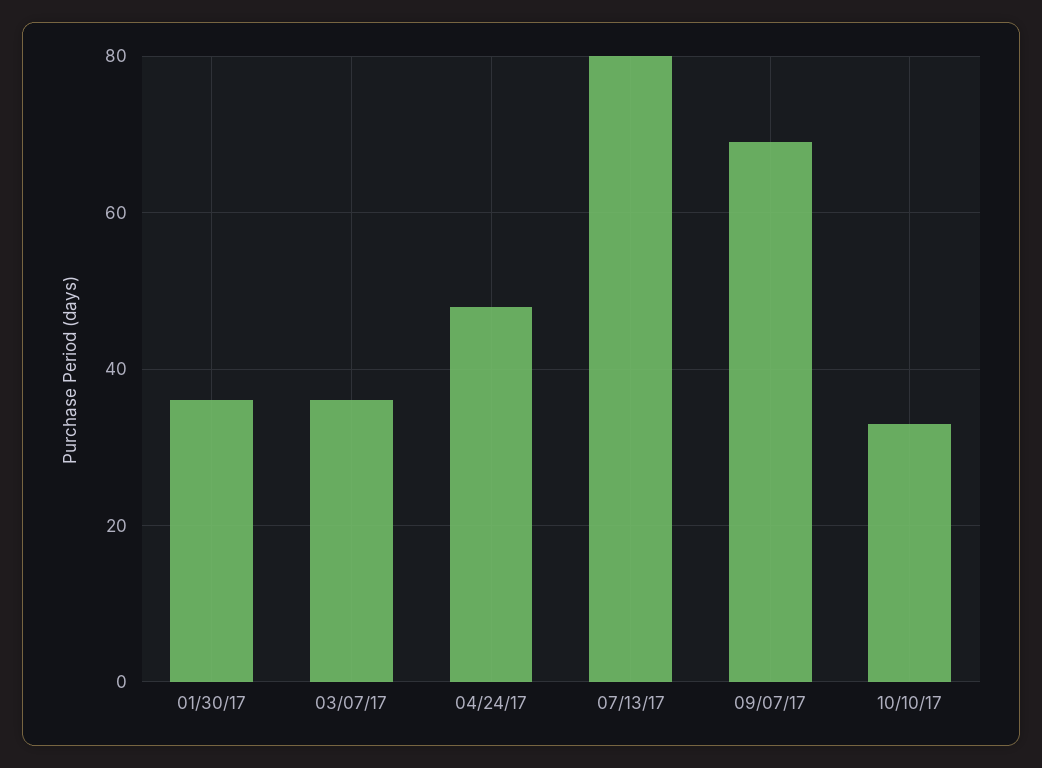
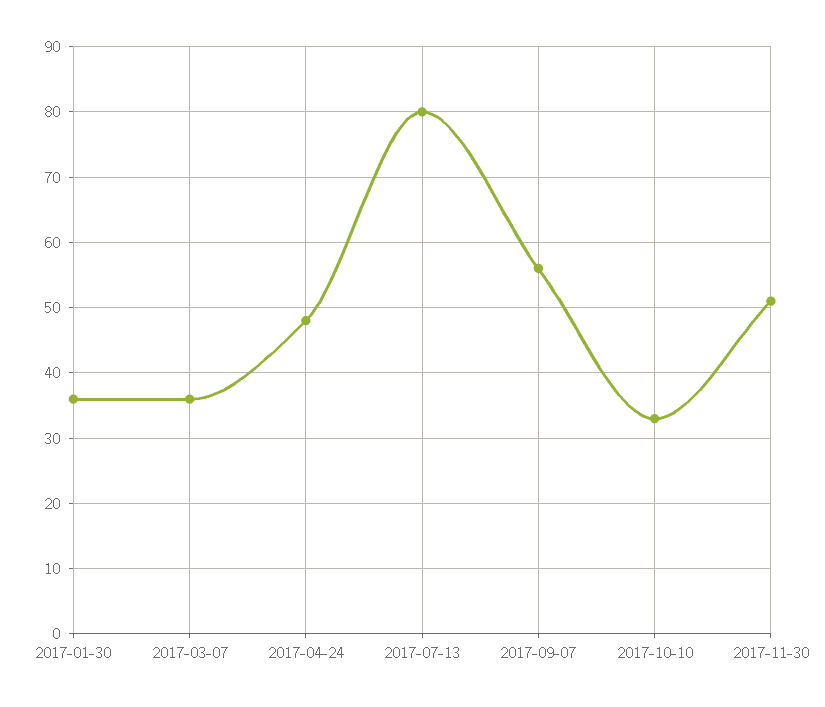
09/07/17: 70 -> 56
2017-11-30: none -> 51

